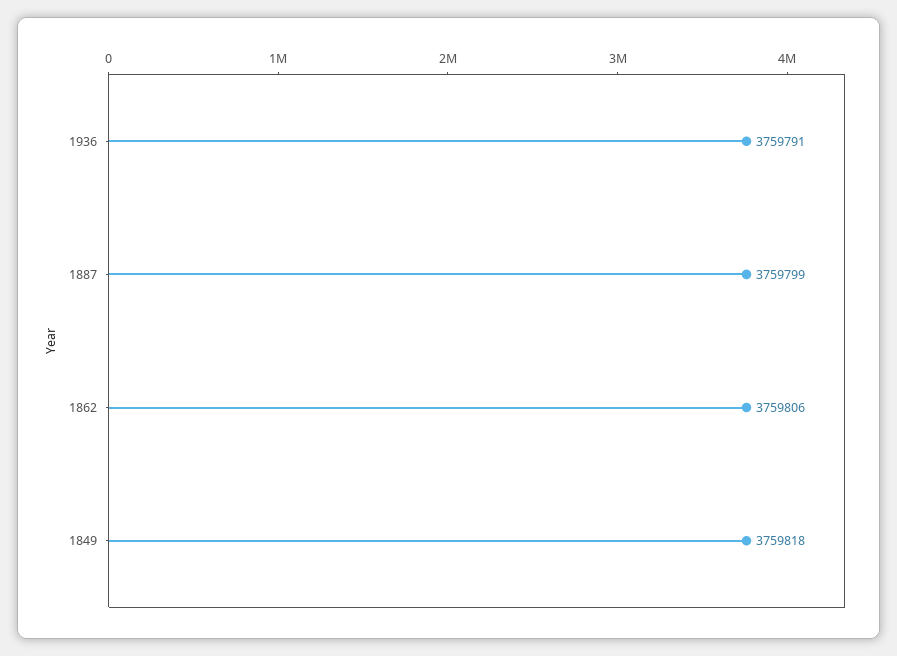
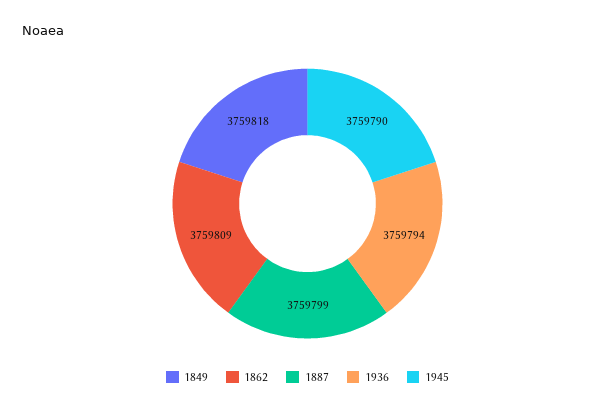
1936: 3759791 -> 3759794
1862: 3759806 -> 3759809
1945: none -> 3759790

